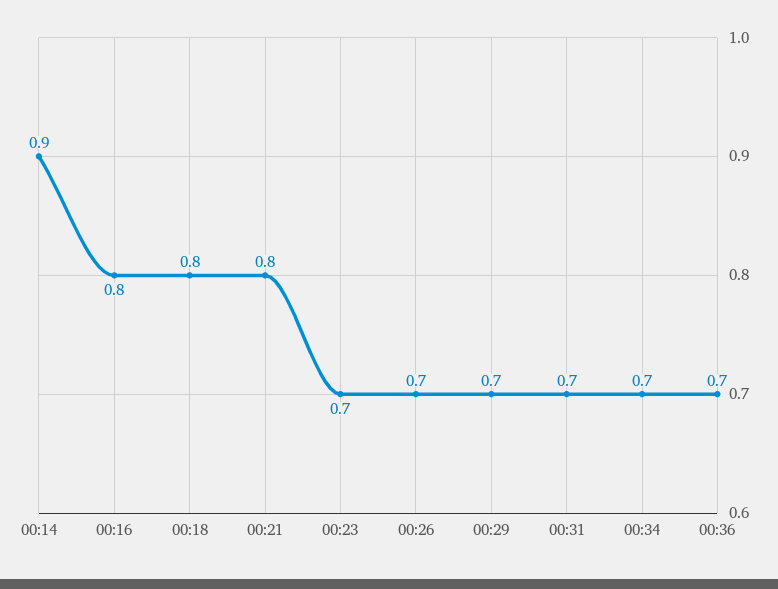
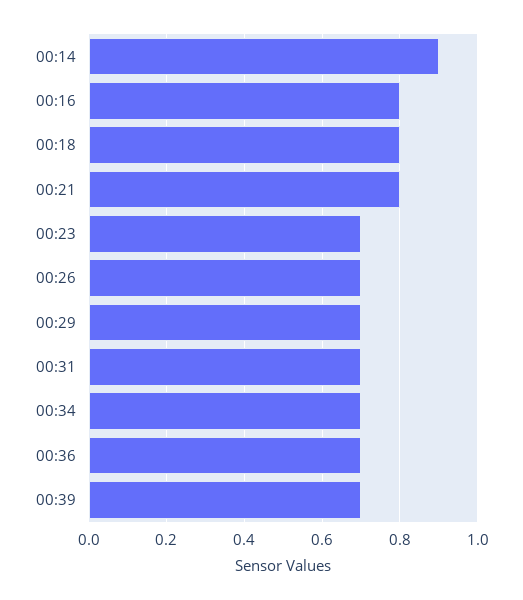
00:39: none -> 0.7

